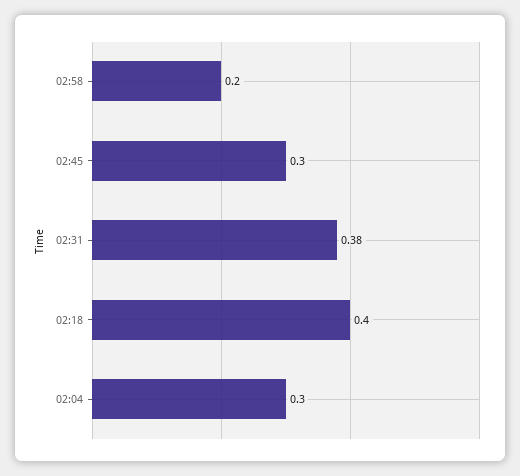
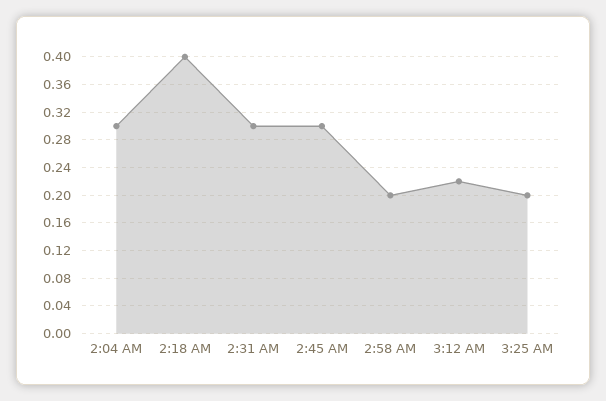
02:31: 0.38 -> 0.3
3:12 AM: none -> 0.22
3:25 AM: none -> 0.2

